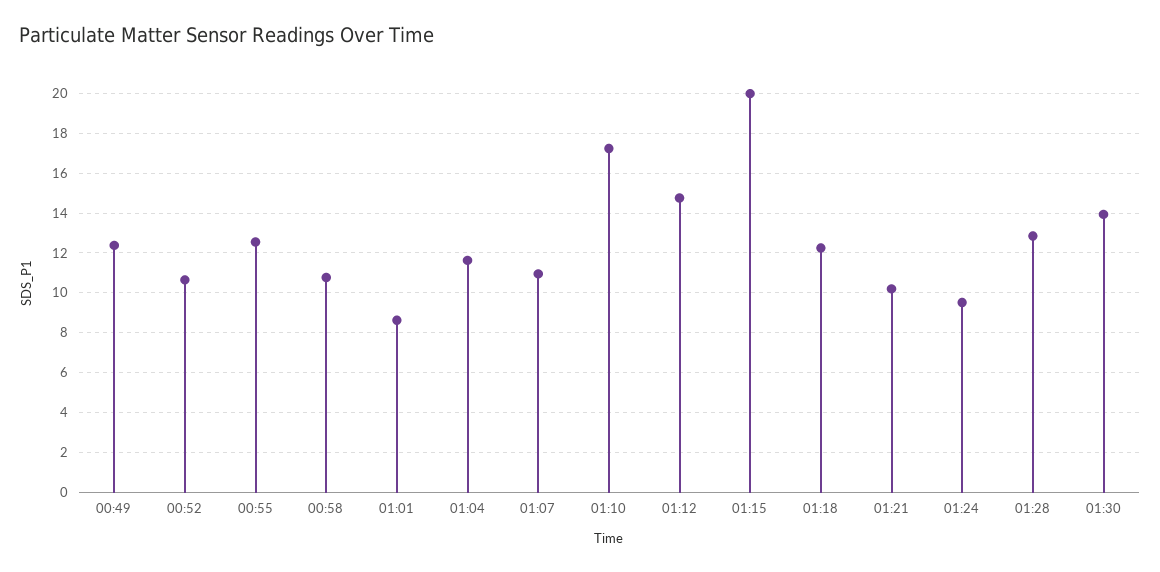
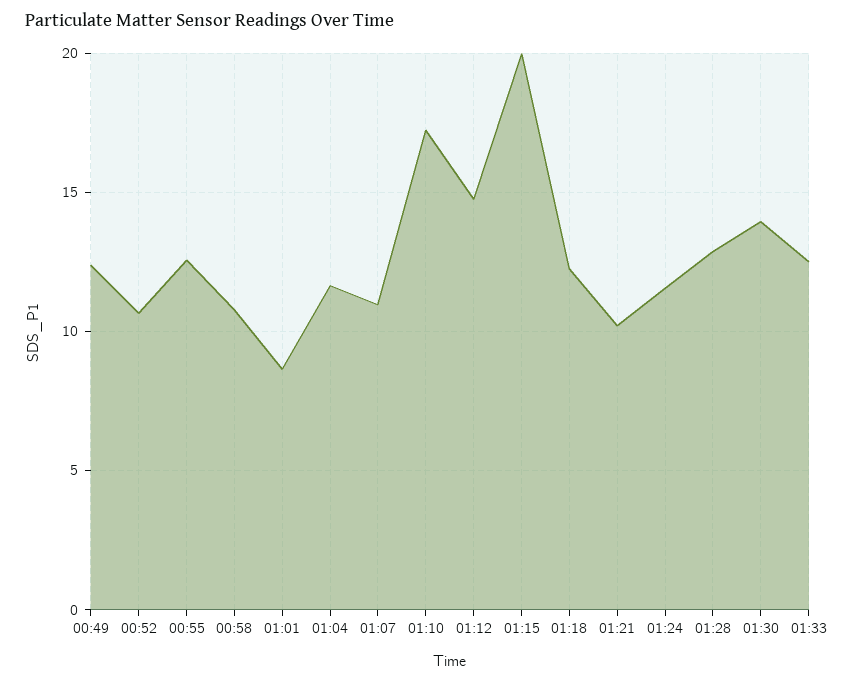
01:24: 9.5 -> 11.5
01:33: none -> 12.5

